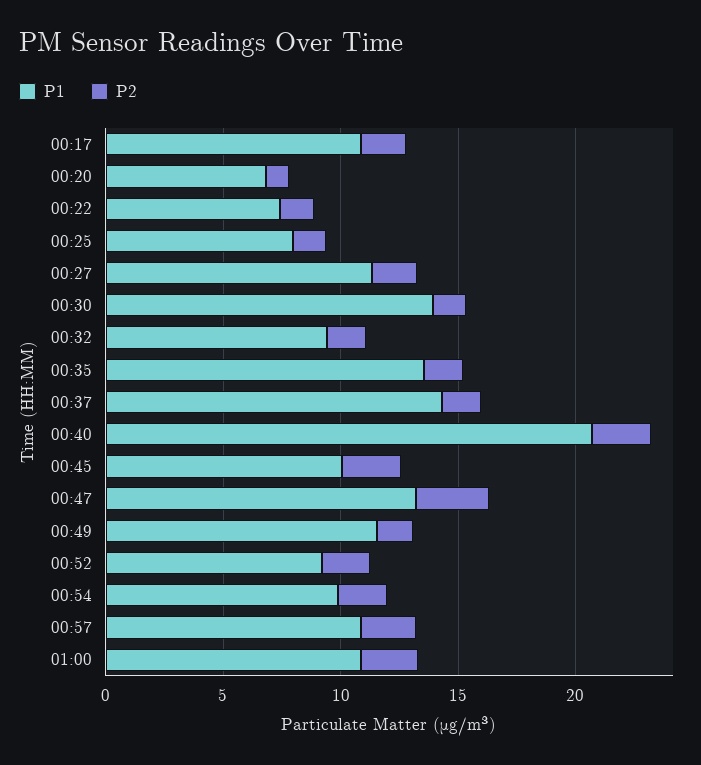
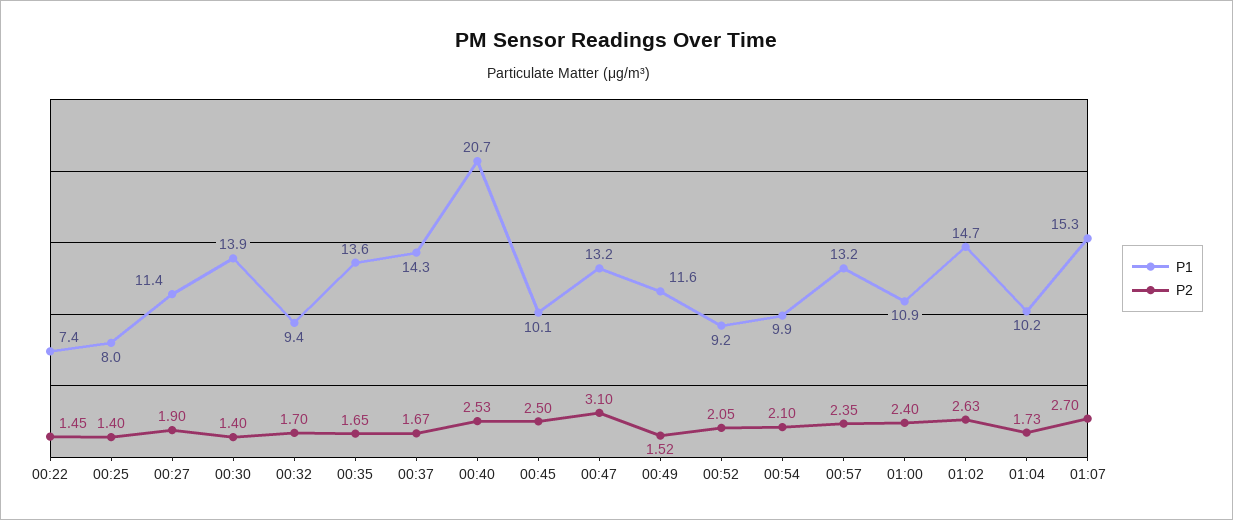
P1, 00:17: 11 -> none
P2, 00:17: 2 -> none
P1, 00:20: 7 -> none
P2, 00:20: 1 -> none
P1, 00:57: 11 -> 13.2
P1, 01:02: none -> 14.7
P2, 01:02: none -> 2.63
P1, 01:04: none -> 10.2
P2, 01:04: none -> 1.73
P1, 01:07: none -> 15.3
P2, 01:07: none -> 2.7

